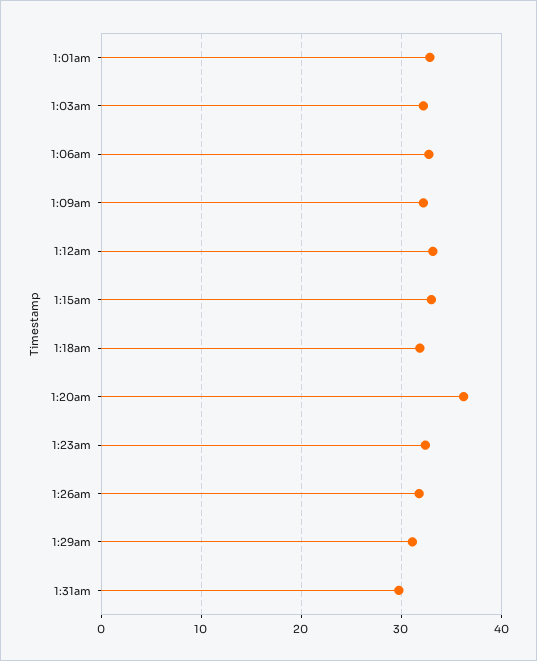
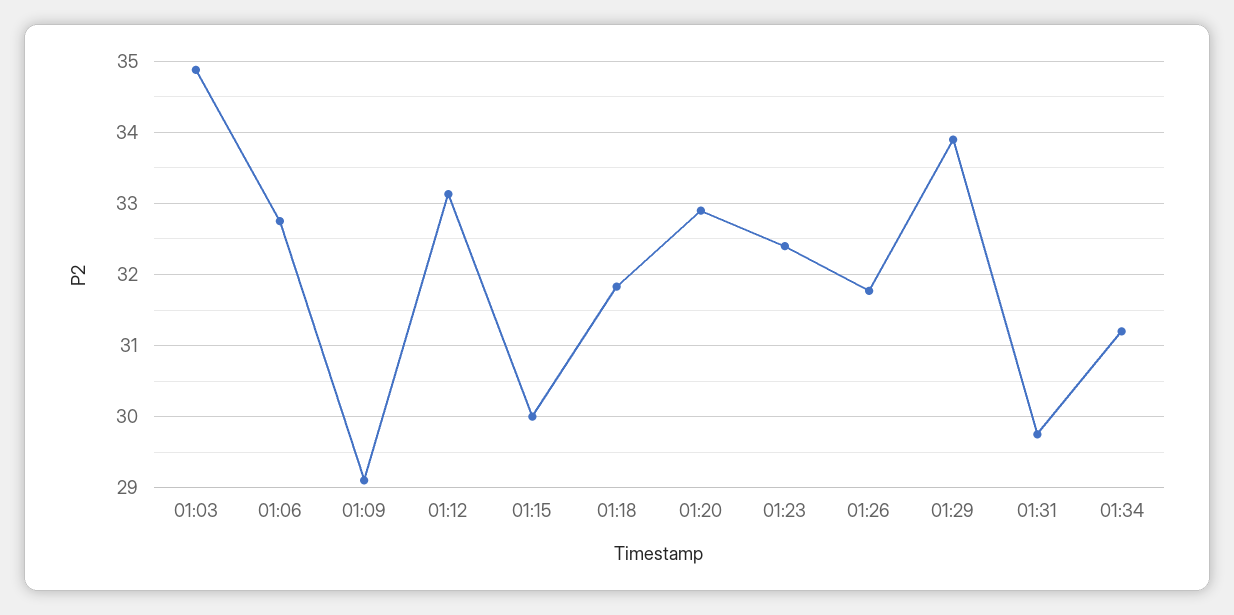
1:01am: 33 -> none
1:03am: 32 -> 34.9
1:09am: 32 -> 29.1
1:15am: 33 -> 30
1:20am: 36 -> 32.9
1:29am: 31 -> 33.9
01:34: none -> 31.2

